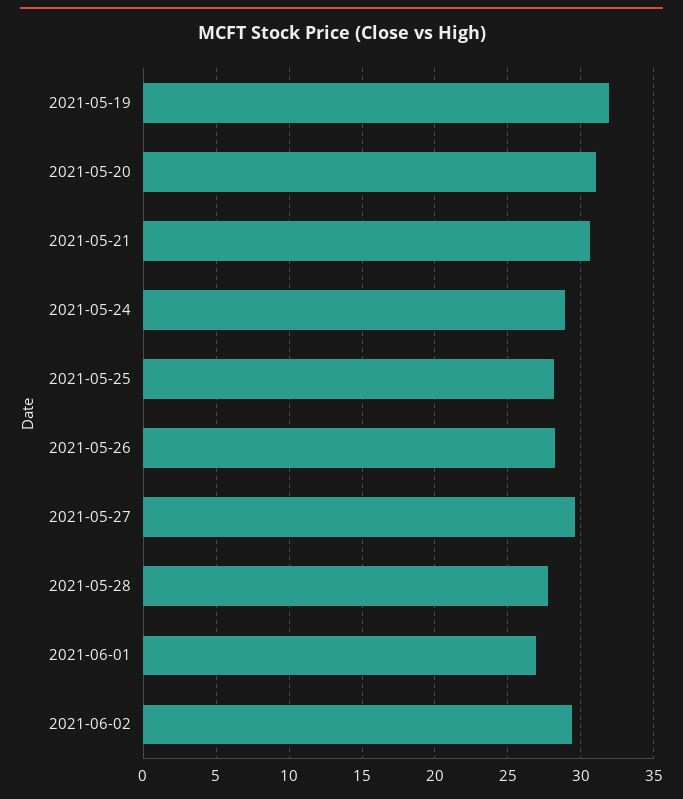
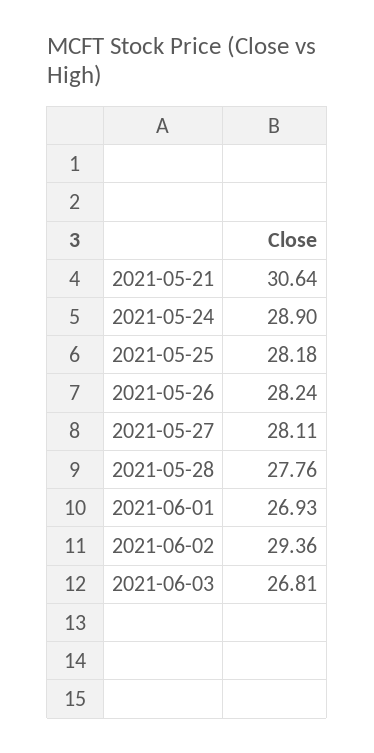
2021-05-19: 32 -> none
2021-05-20: 31 -> none
2021-05-27: 29.5 -> 28.11
2021-06-03: none -> 26.81

